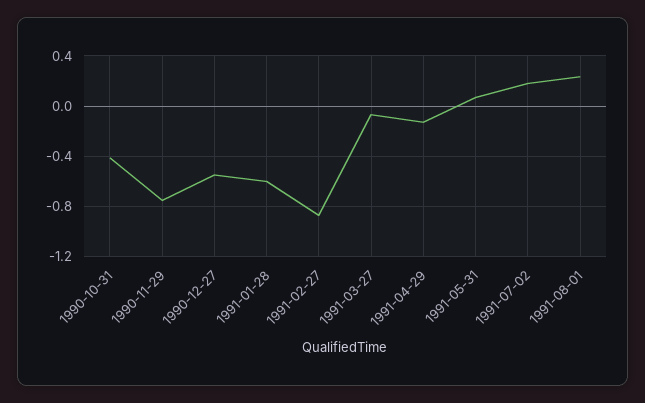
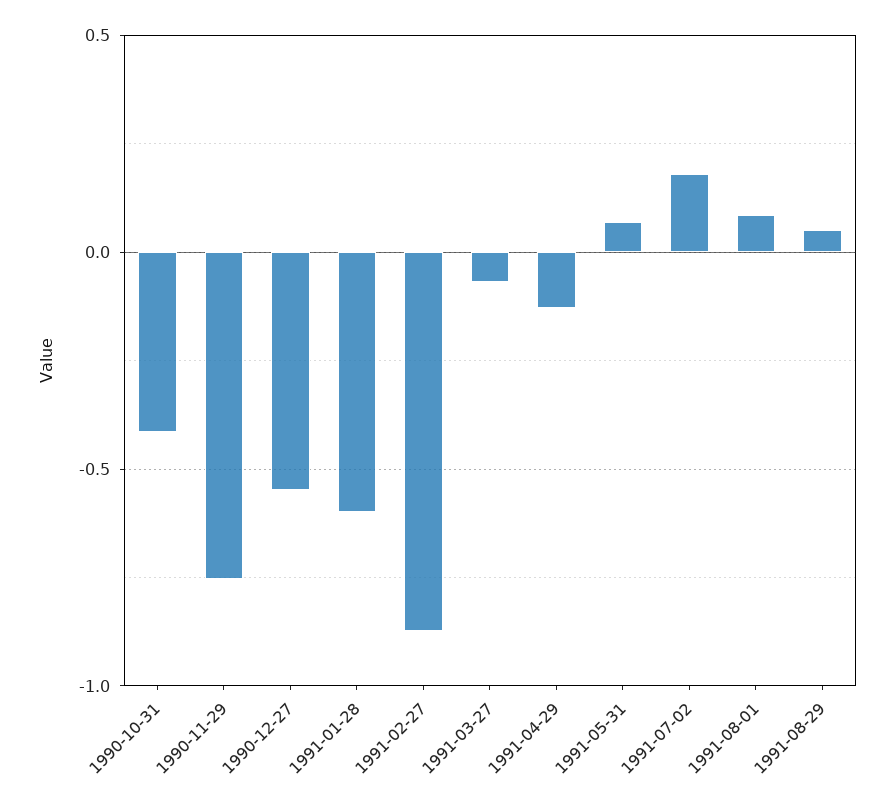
1991-08-01: 0.25 -> 0.1
1991-08-29: none -> 0.05

